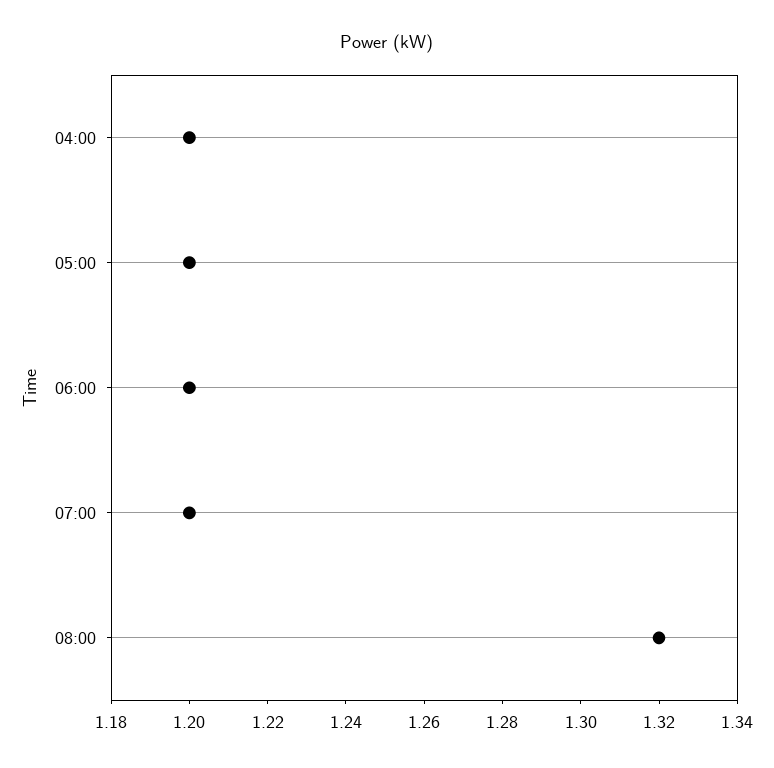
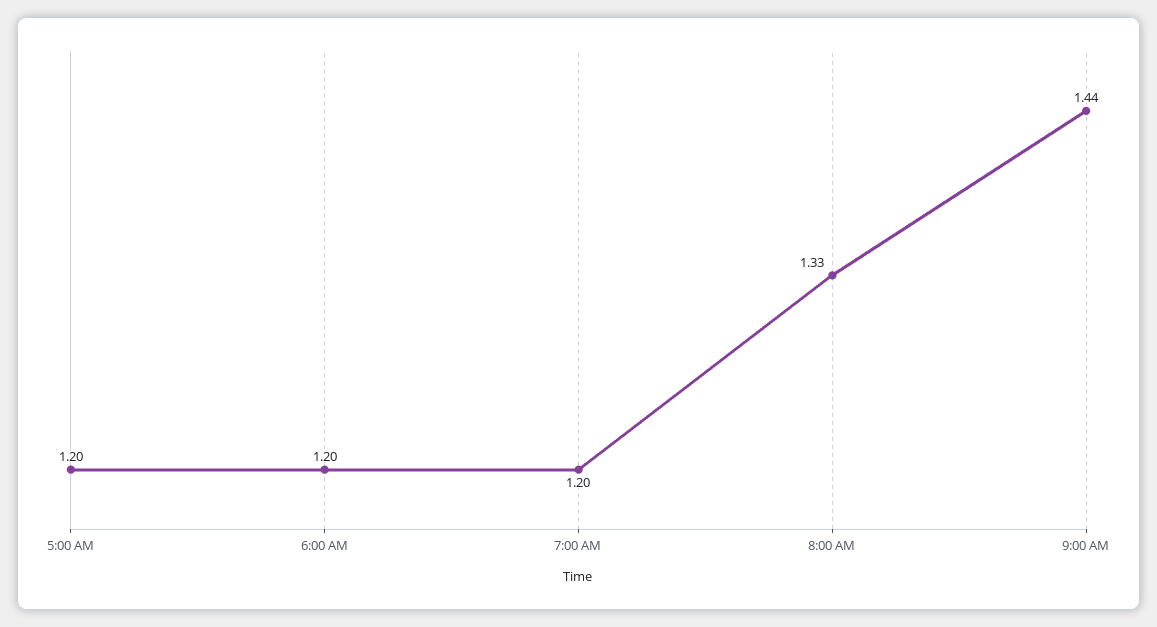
04:00: 1.2 -> none
08:00: 1.32 -> 1.33
9:00 AM: none -> 1.44

